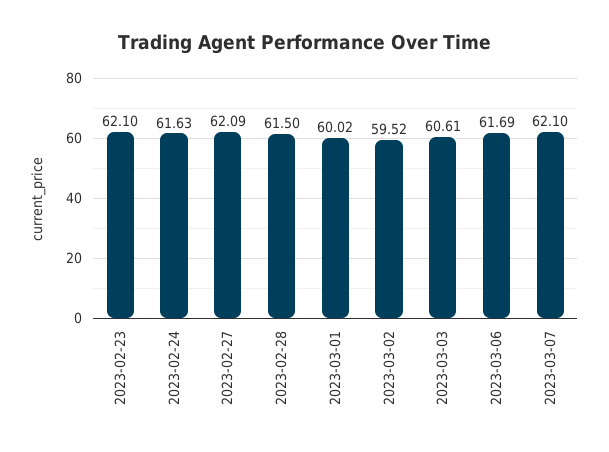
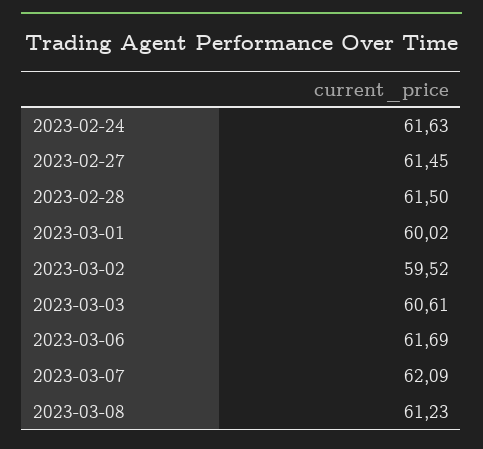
2023-02-23: 62.1 -> none
2023-02-27: 62.09 -> 61.45
2023-03-07: 62.1 -> 62.09
2023-03-08: none -> 61.23

